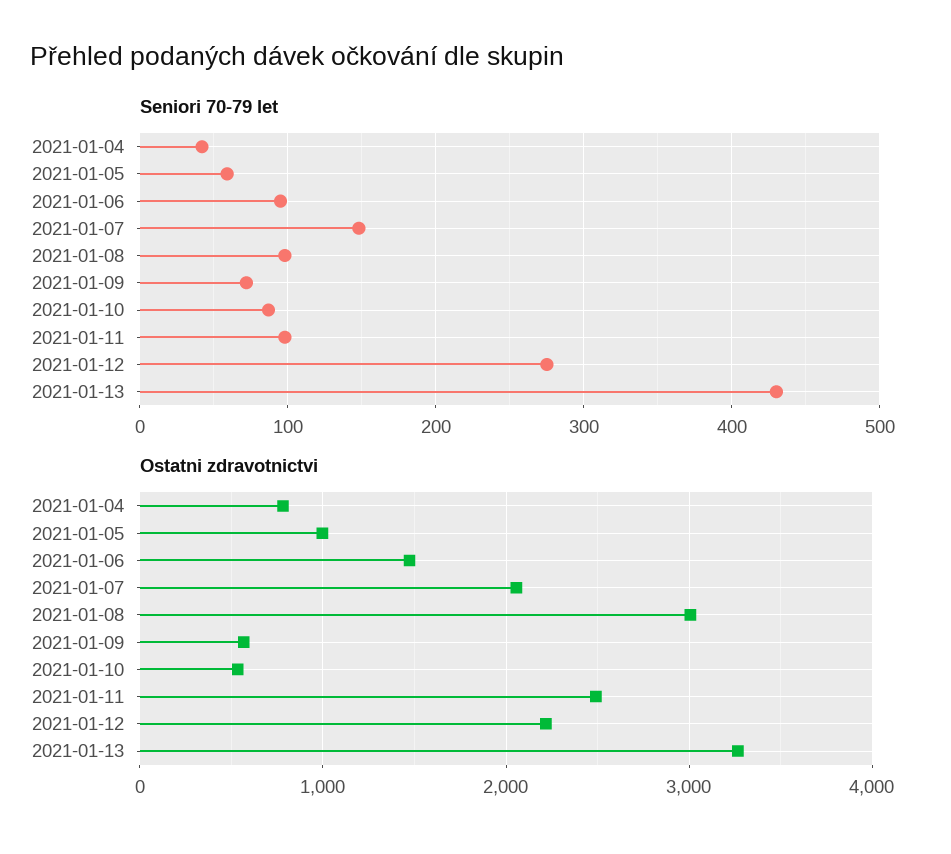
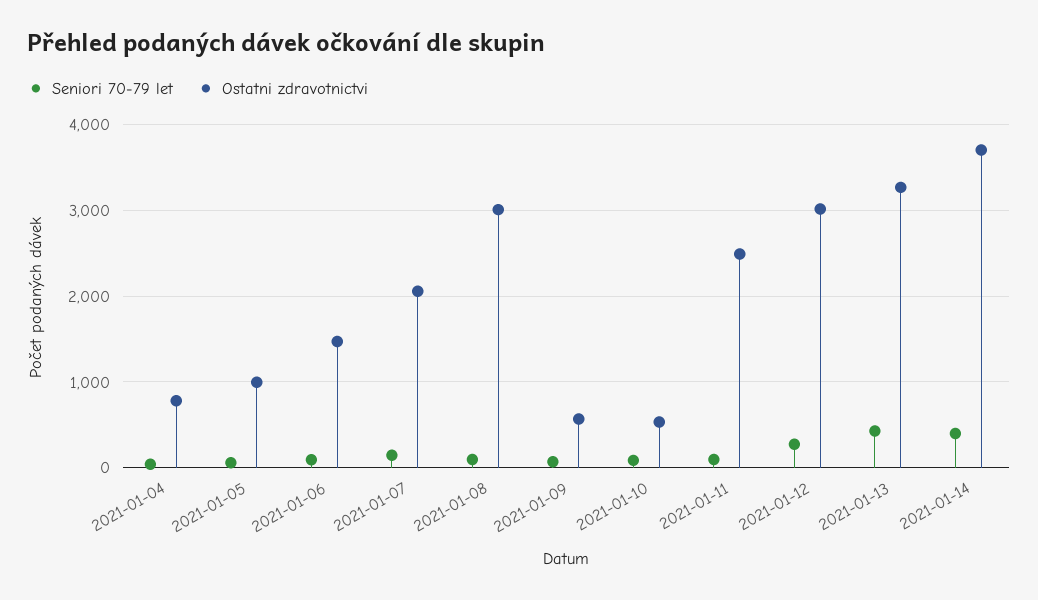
Ostatni zdravotnictvi, 2021-01-12: 2200 -> 3000
Seniori 70-79 let, 2021-01-14: none -> 400
Ostatni zdravotnictvi, 2021-01-14: none -> 3700

